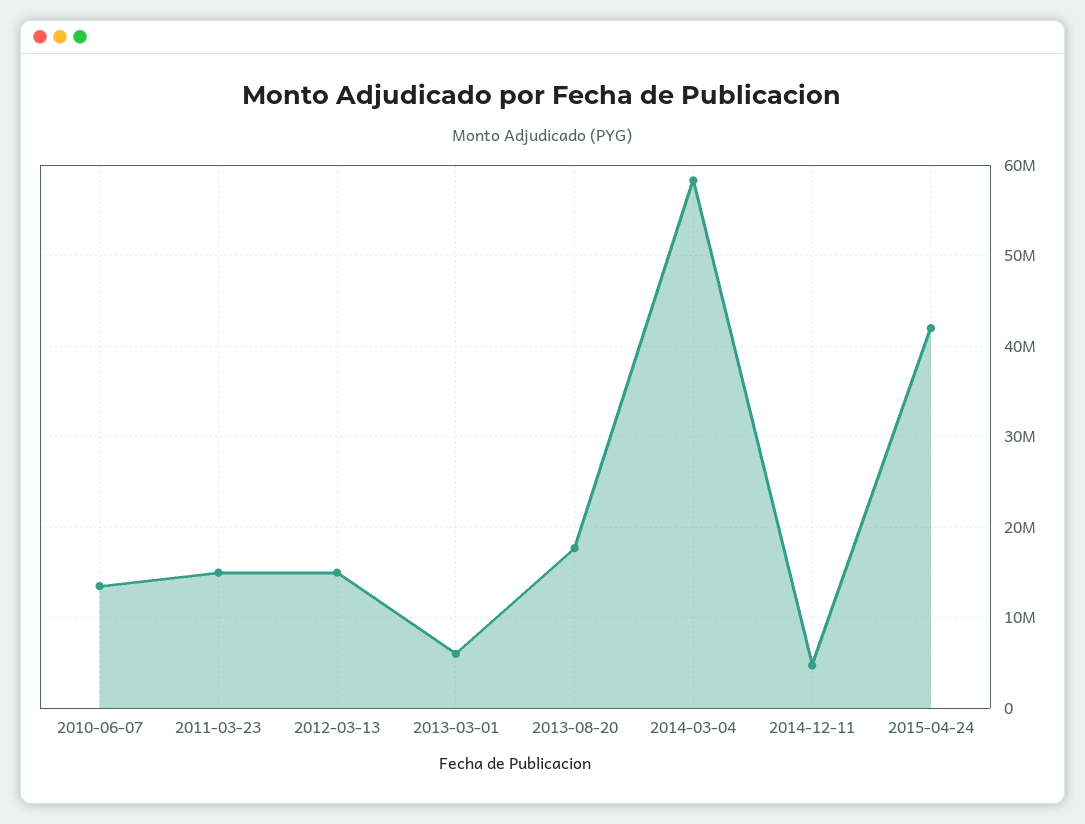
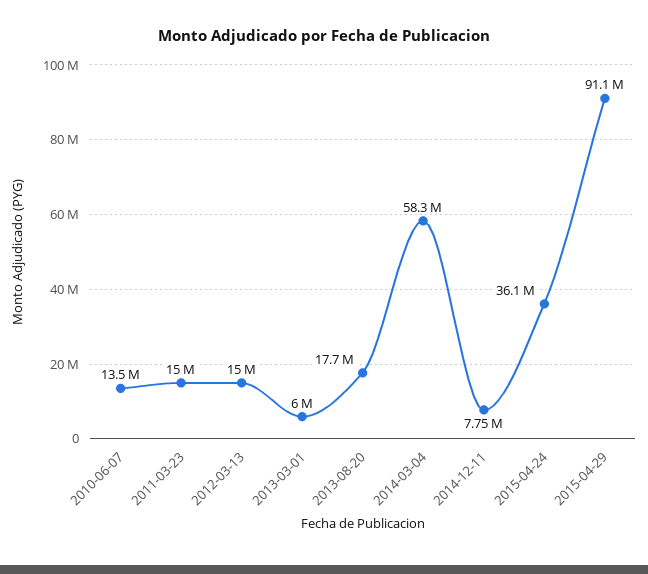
2014-12-11: 5000000 -> 7750000
2015-04-24: 42000000 -> 36100000
2015-04-29: none -> 91100000

